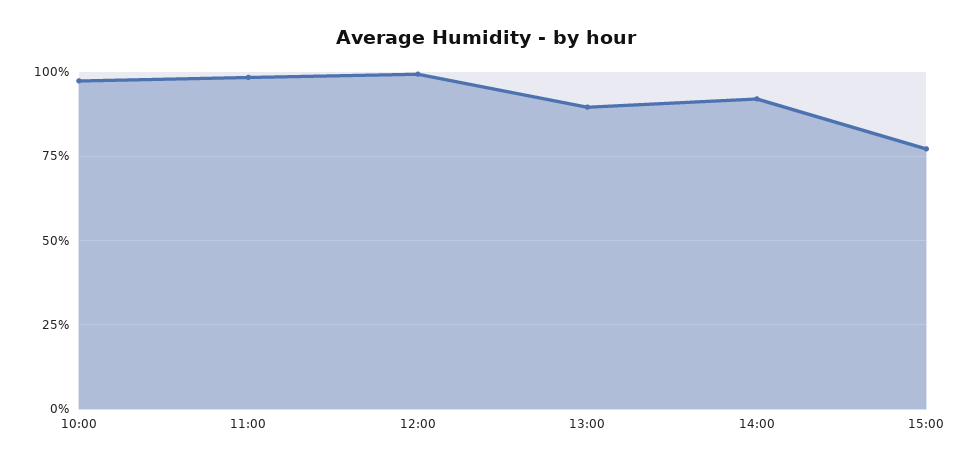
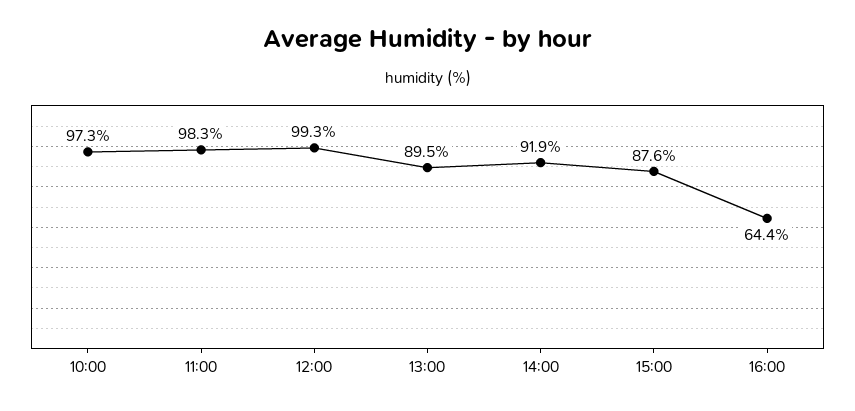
15:00: 77.5 -> 87.6
16:00: none -> 64.4

